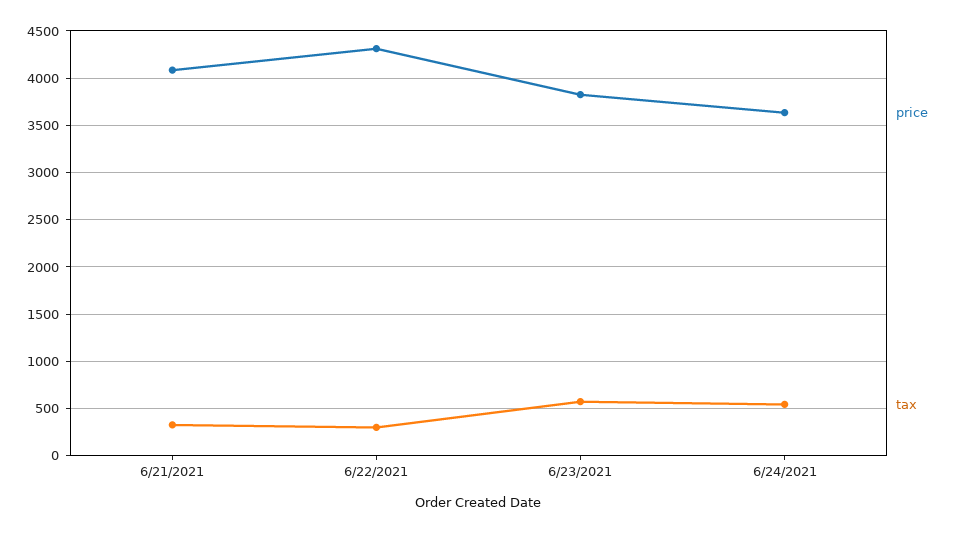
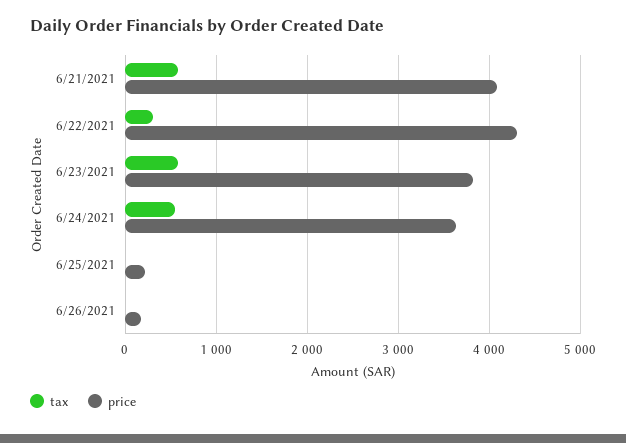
tax, 6/21/2021: 300 -> 600
tax, 6/25/2021: none -> 0
price, 6/25/2021: none -> 200
tax, 6/26/2021: none -> 0
price, 6/26/2021: none -> 200

